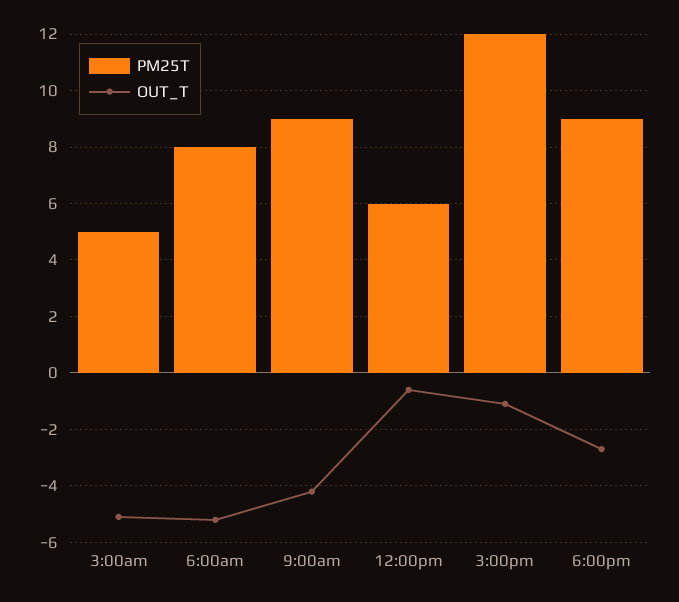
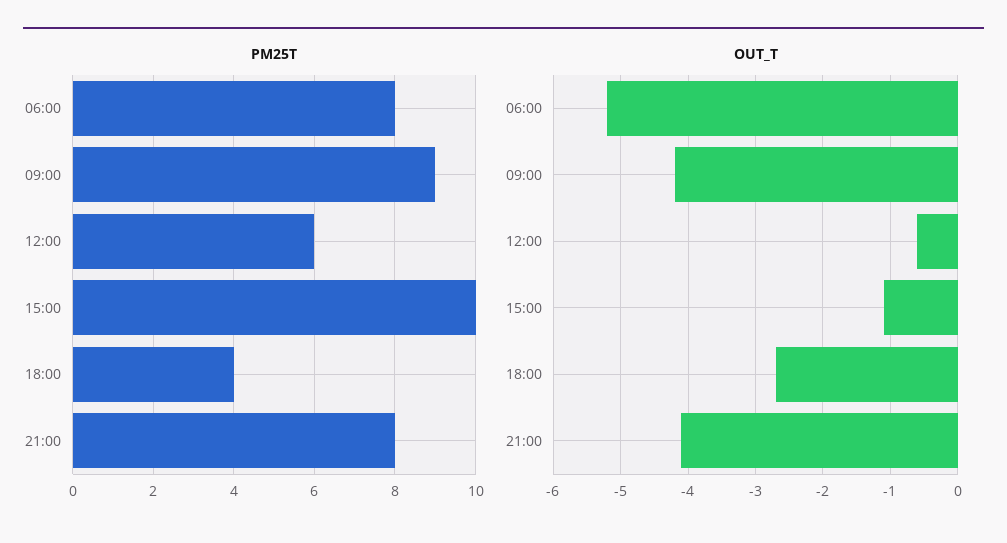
PM25T, 3:00am: 5 -> none
OUT_T, 3:00am: -5 -> none
PM25T, 3:00pm: 12 -> 10
PM25T, 6:00pm: 9 -> 4
PM25T, 21:00: none -> 8
OUT_T, 21:00: none -> -4.1

